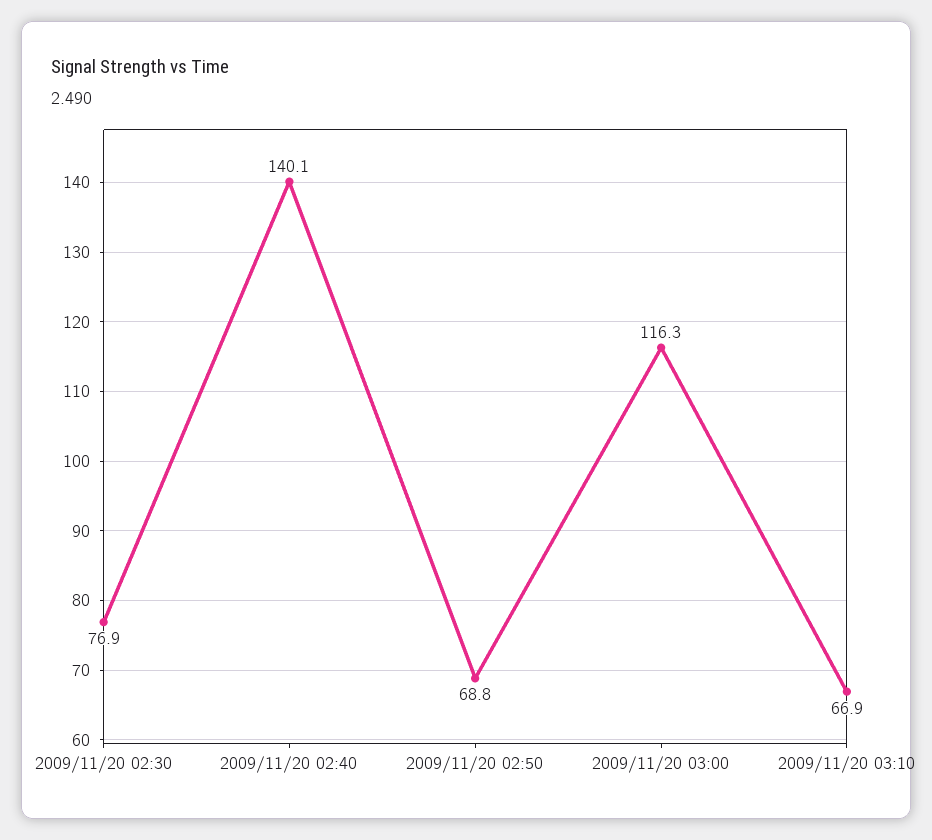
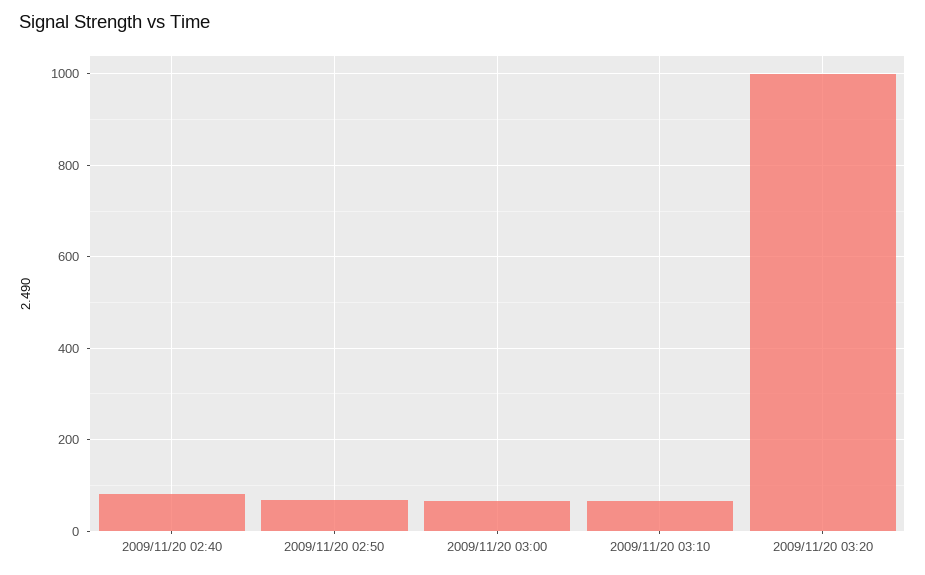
2009/11/20 02:30: 76.9 -> none
2009/11/20 02:40: 140.1 -> 80
2009/11/20 03:00: 116.3 -> 60
2009/11/20 03:20: none -> 1000

